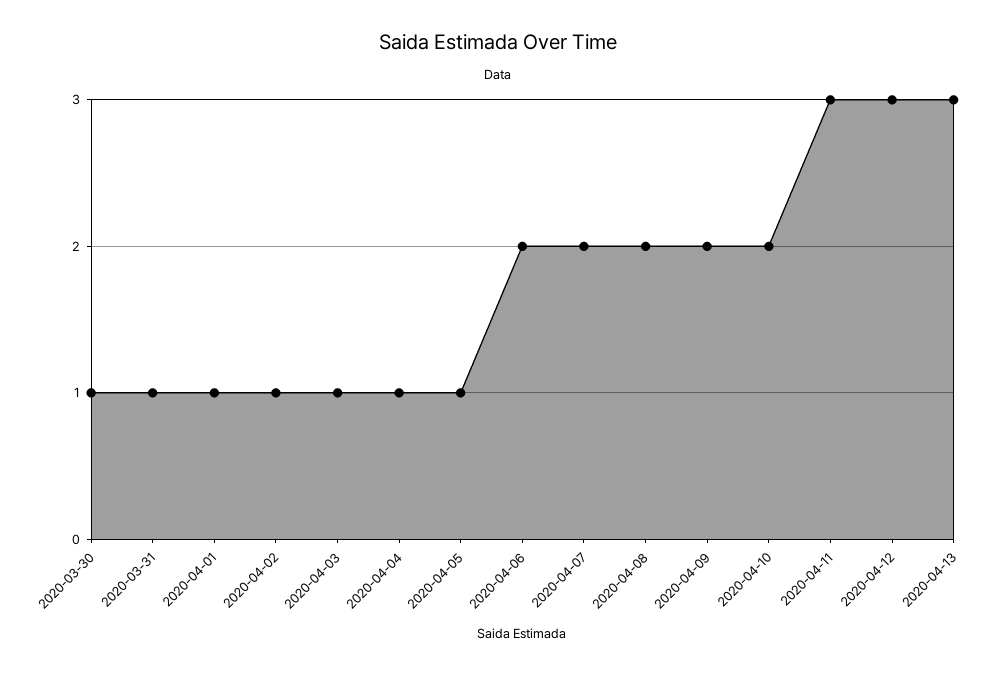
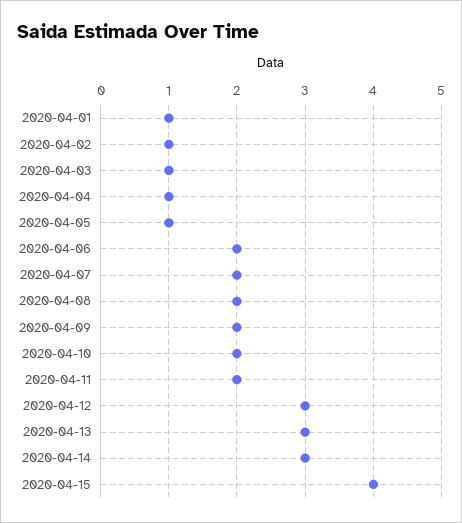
2020-03-30: 1 -> none
2020-03-31: 1 -> none
2020-04-11: 3 -> 2
2020-04-14: none -> 3
2020-04-15: none -> 4

